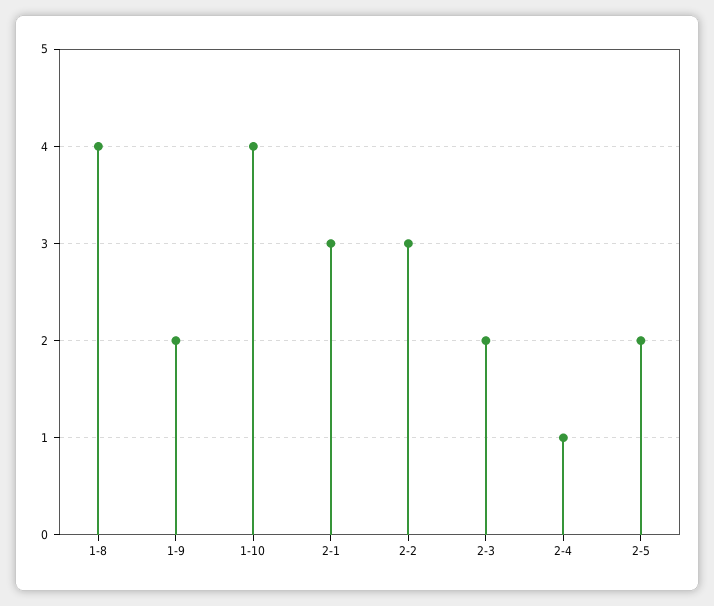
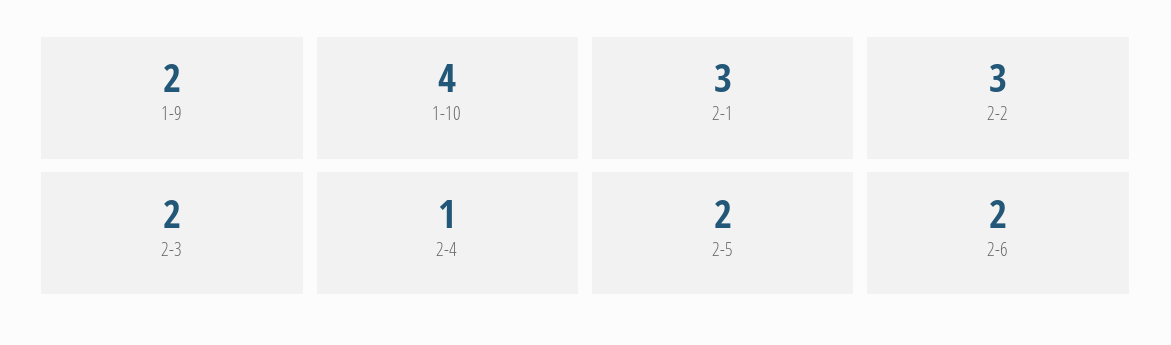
1-8: 4 -> none
2-6: none -> 2

